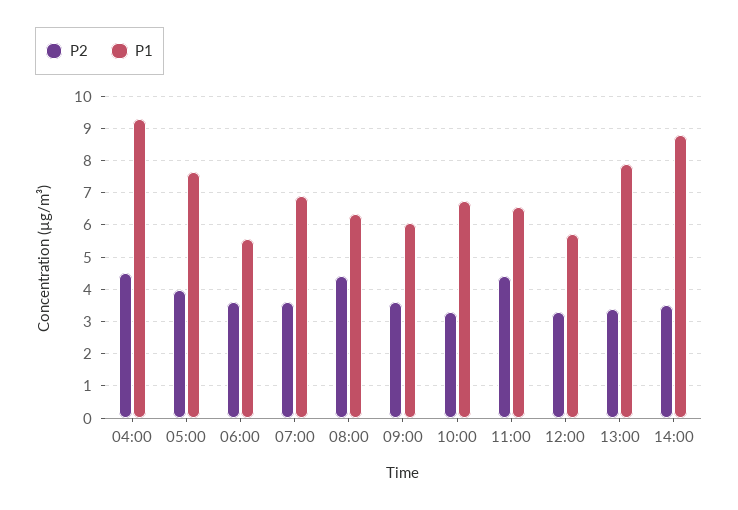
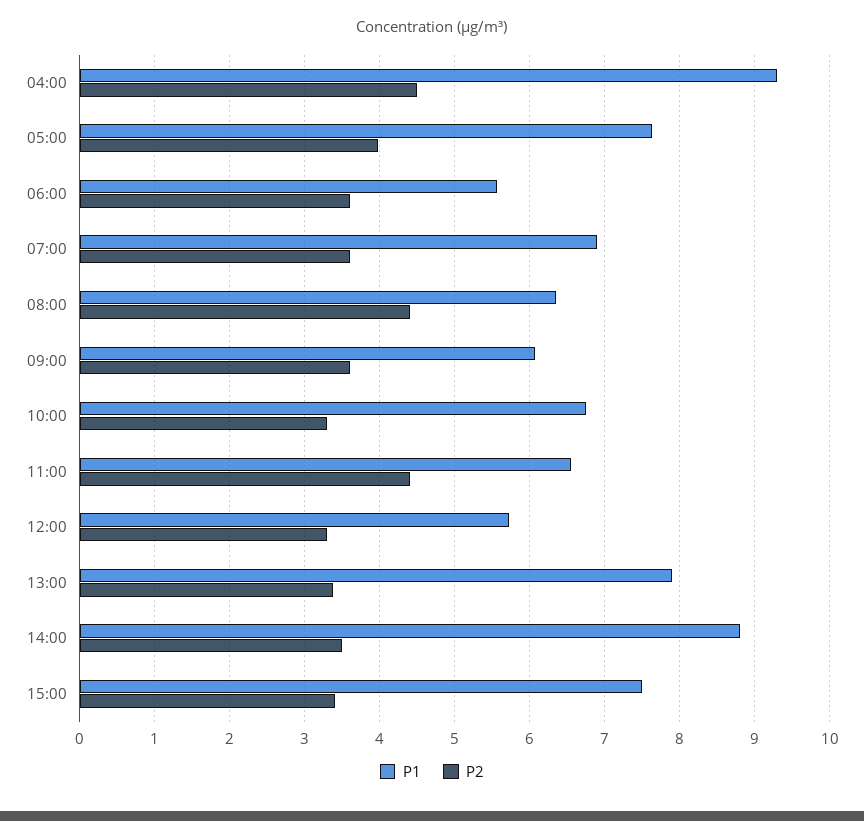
P1, 15:00: none -> 7.5
P2, 15:00: none -> 3.4

